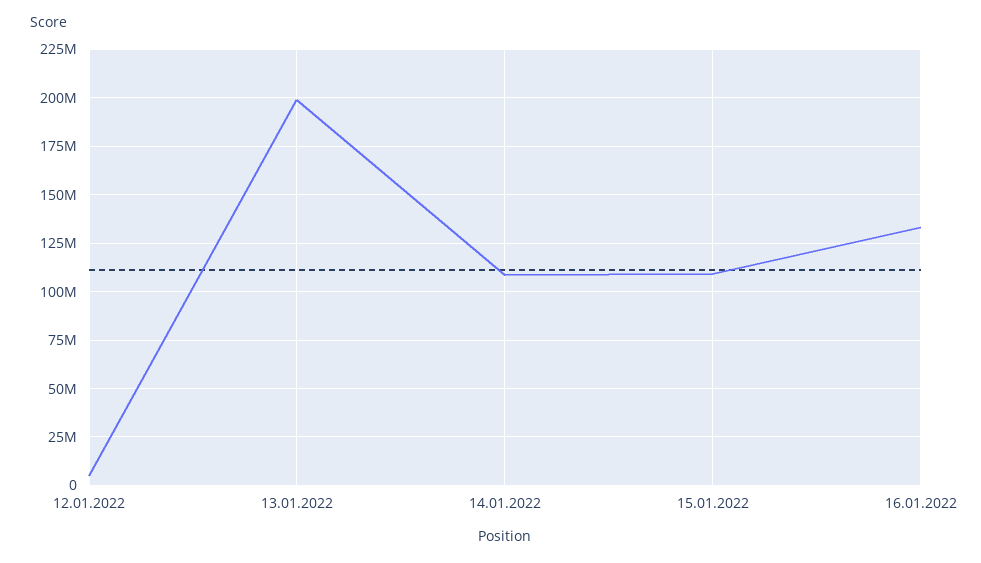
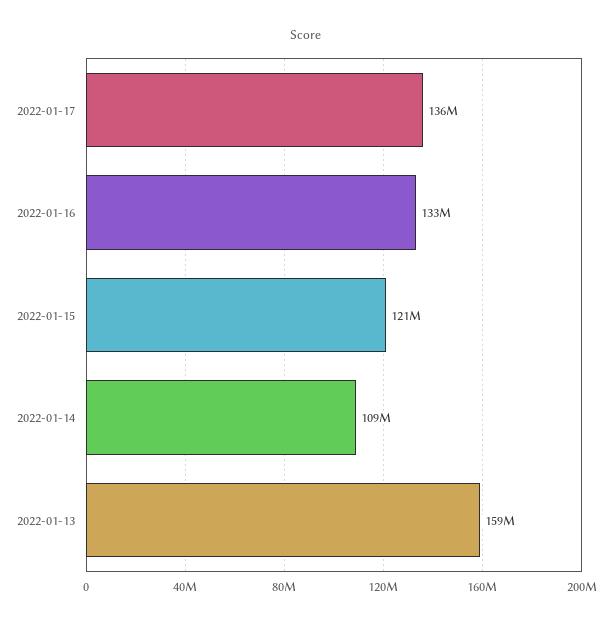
12.01.2022: 5000000 -> none
13.01.2022: 200000000 -> 159000000
15.01.2022: 110000000 -> 121000000
2022-01-17: none -> 136000000

